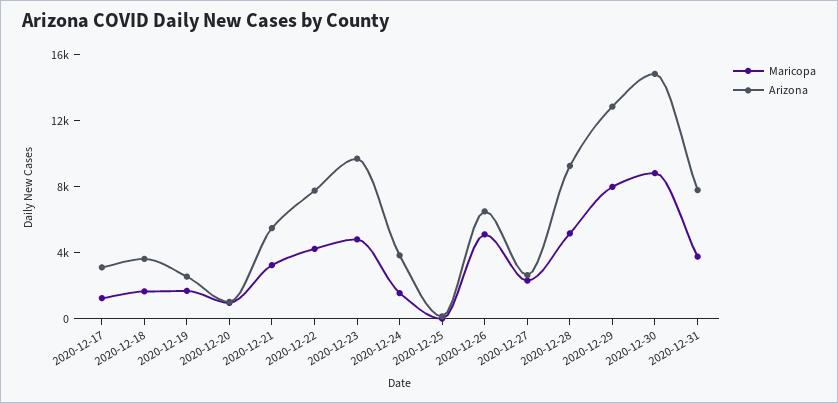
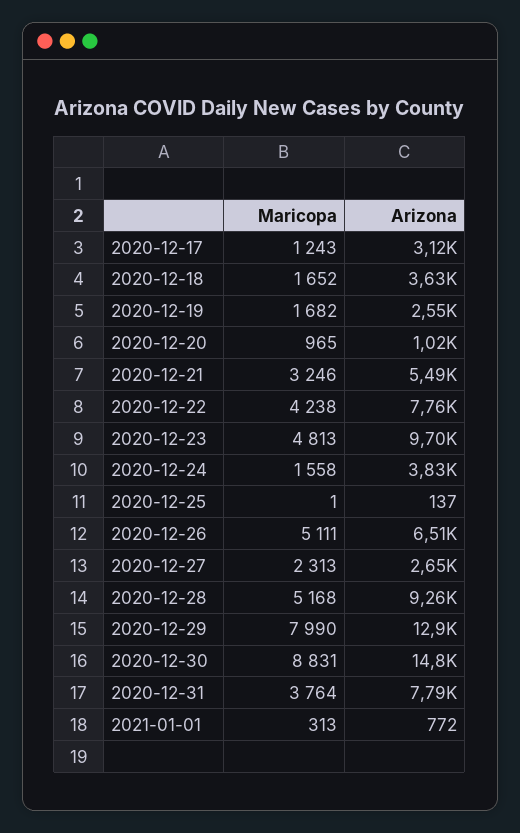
Maricopa, 2021-01-01: none -> 313
Arizona, 2021-01-01: none -> 772

